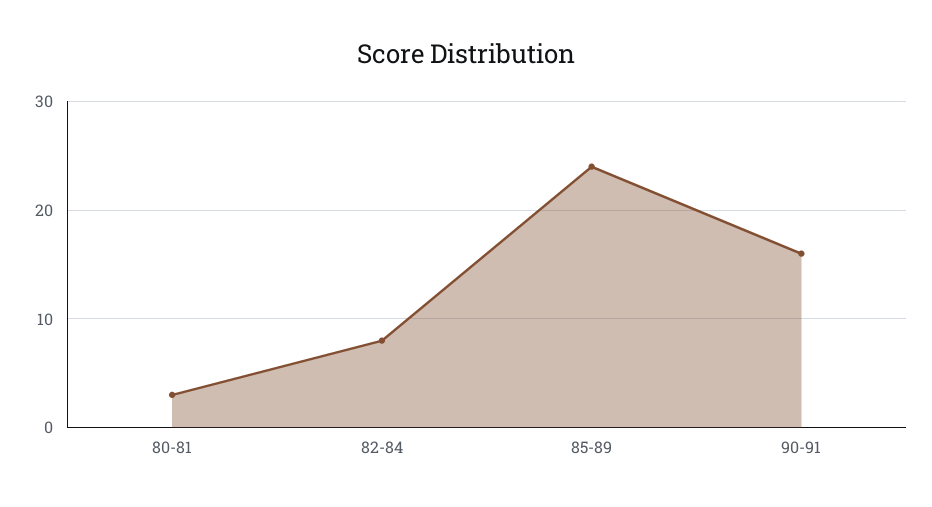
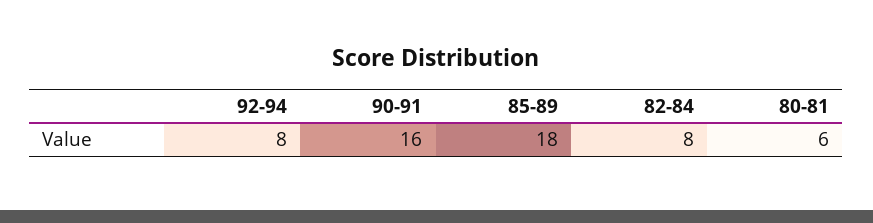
80-81: 3 -> 6
85-89: 24 -> 18
92-94: none -> 8

